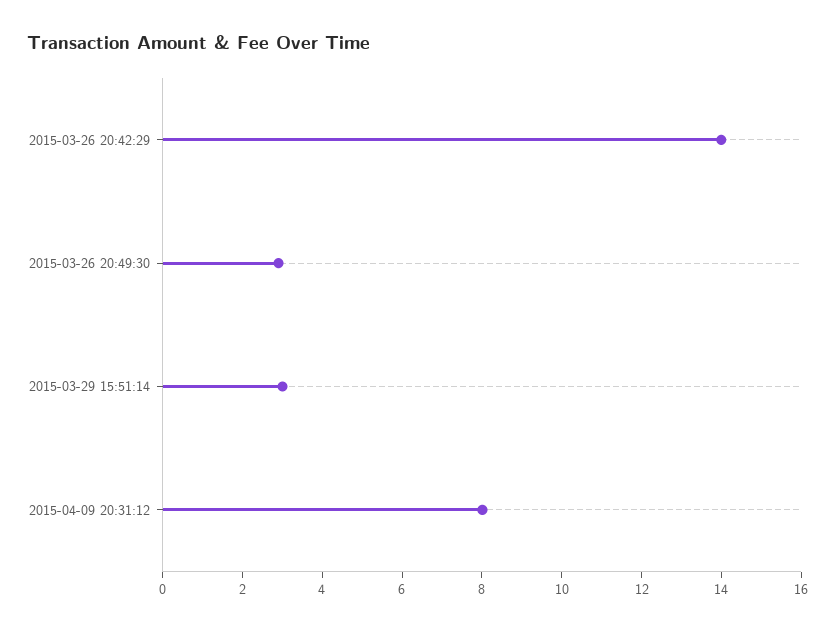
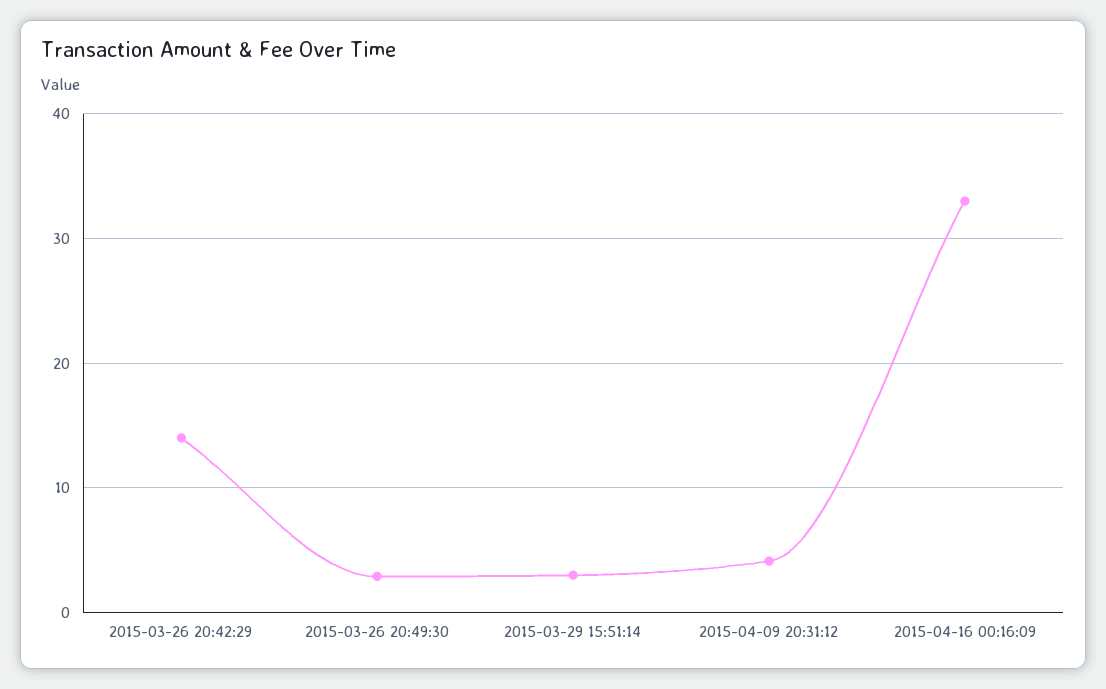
2015-04-09 20:31:12: 8 -> 4
2015-04-16 00:16:09: none -> 33

